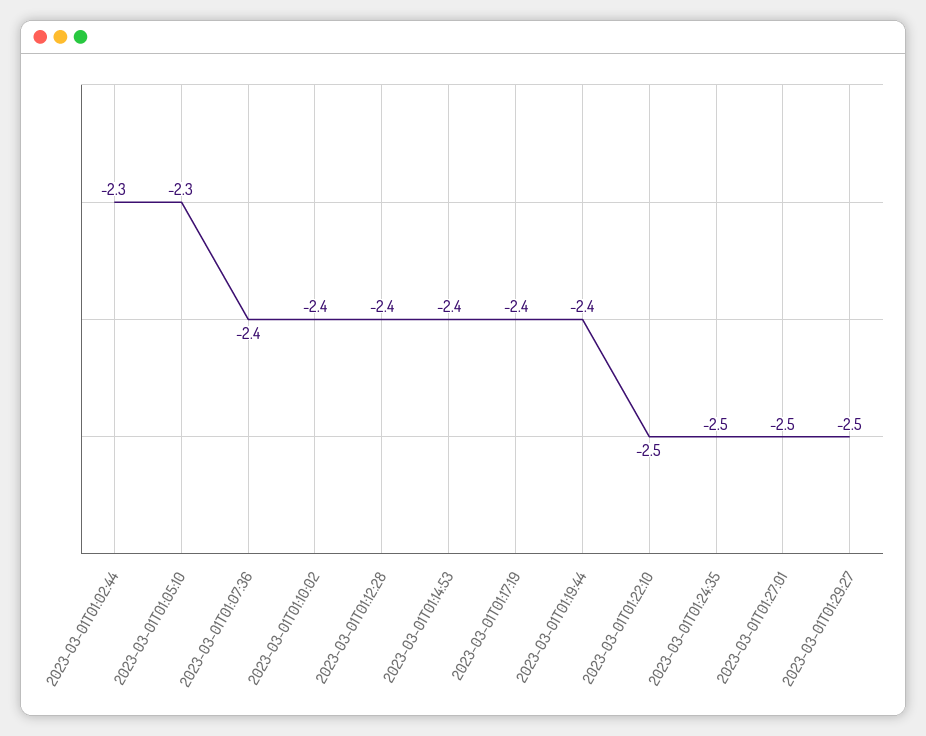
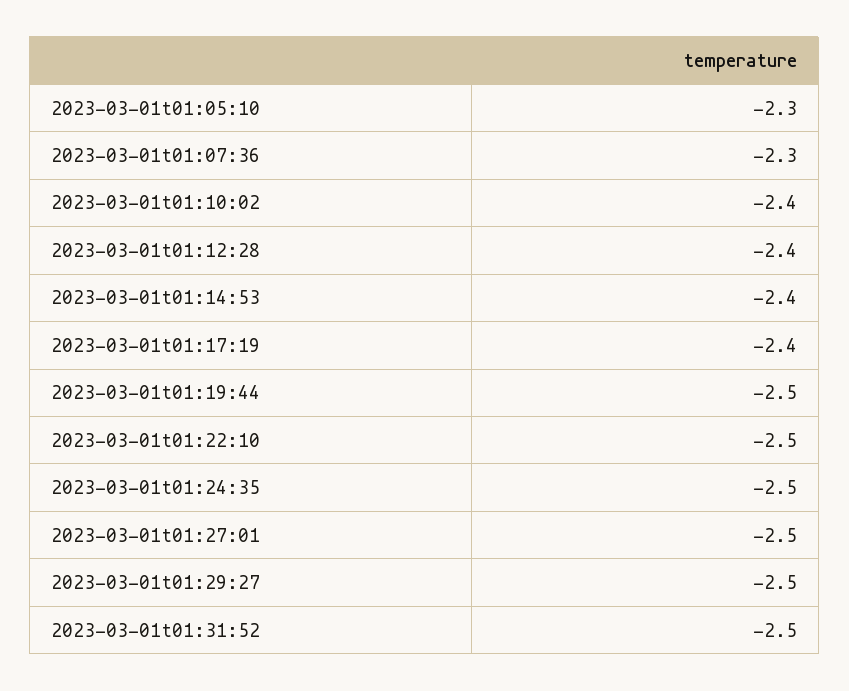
2023-03-01T01:02:44: -2.3 -> none
2023-03-01T01:07:36: -2.4 -> -2.3
2023-03-01T01:19:44: -2.4 -> -2.5
2023-03-01t01:31:52: none -> -2.5

